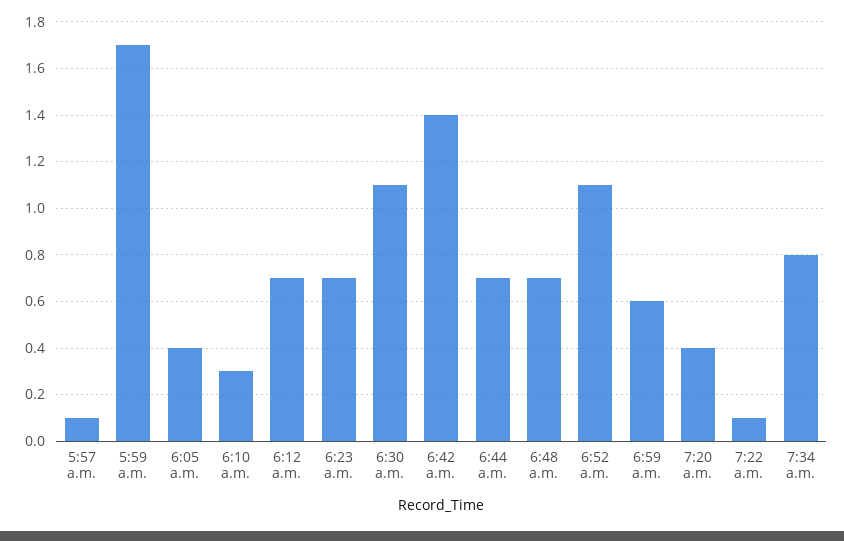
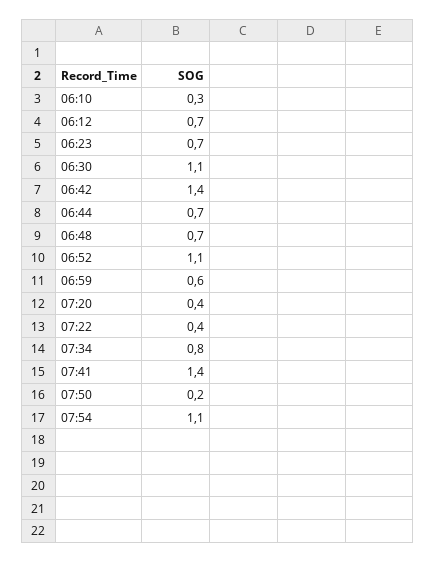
5:57 a.m.: 0.1 -> none
5:59 a.m.: 1.7 -> none
6:05 a.m.: 0.4 -> none
7:22 a.m.: 0.1 -> 0.4
07:41: none -> 1.4
07:50: none -> 0.2
07:54: none -> 1.1

